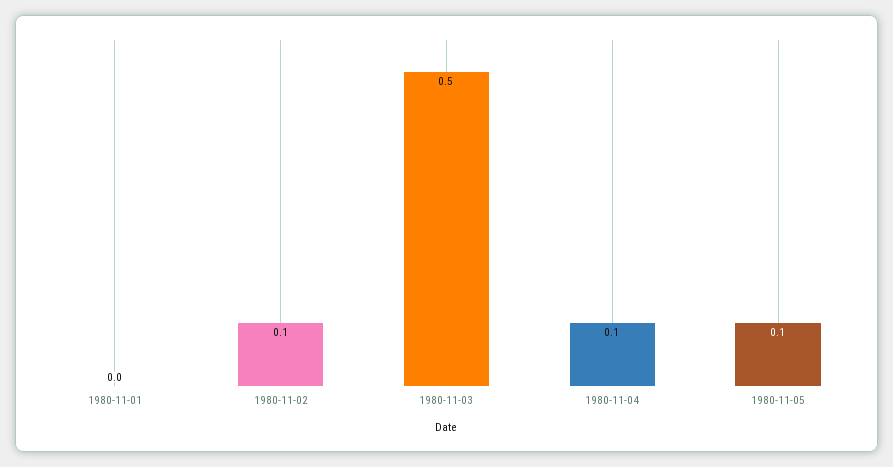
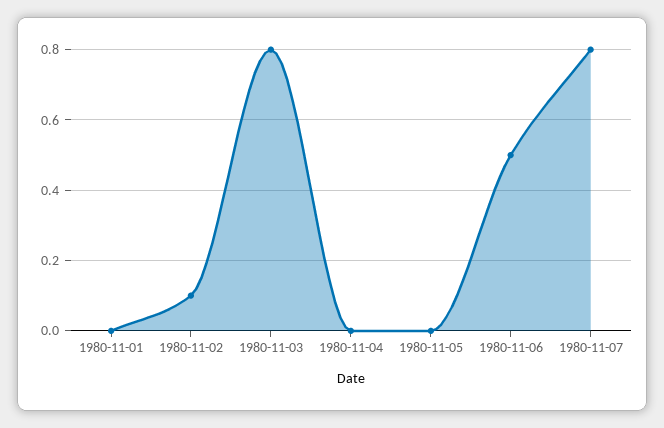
1980-11-03: 0.5 -> 0.8
1980-11-04: 0.1 -> 0
1980-11-05: 0.1 -> 0
1980-11-06: none -> 0.5
1980-11-07: none -> 0.8

